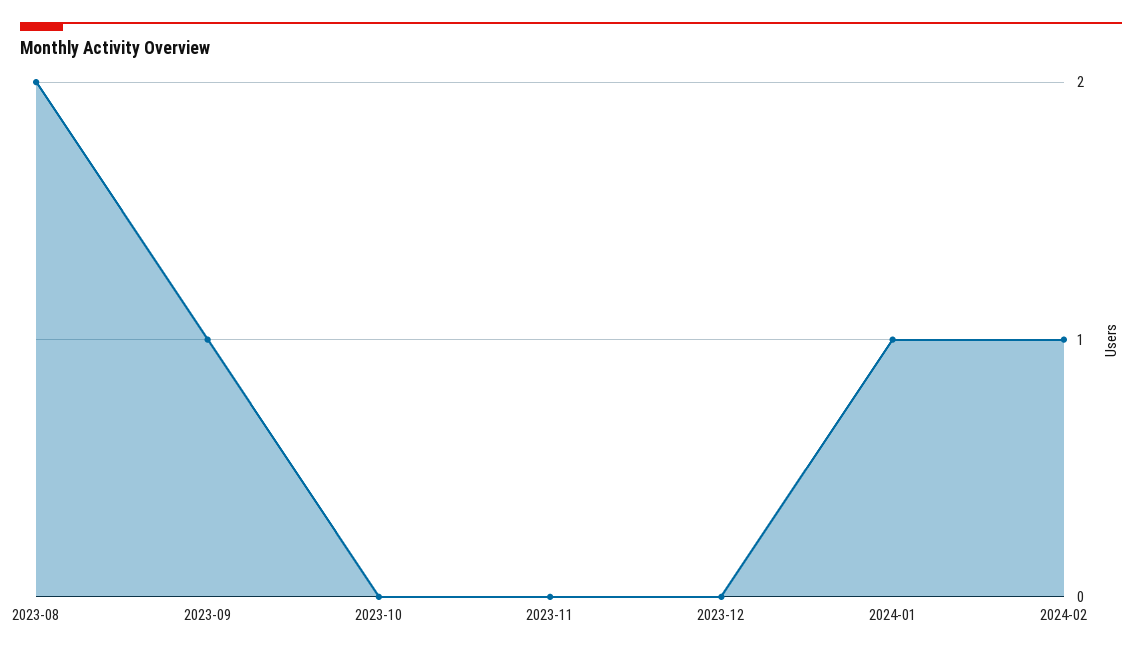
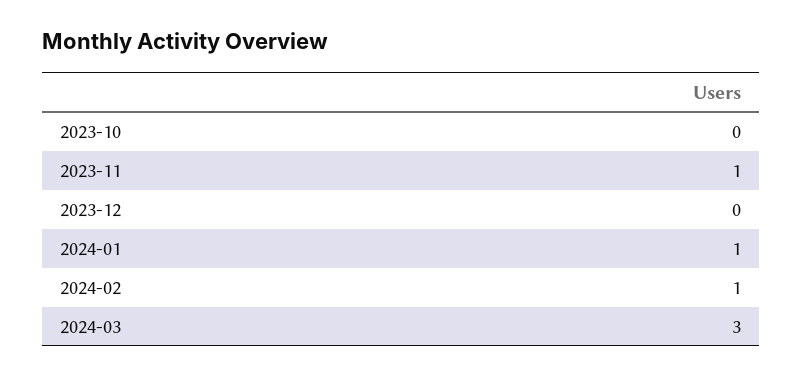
2023-08: 2 -> none
2023-09: 1 -> none
2023-11: 0 -> 1
2024-03: none -> 3

